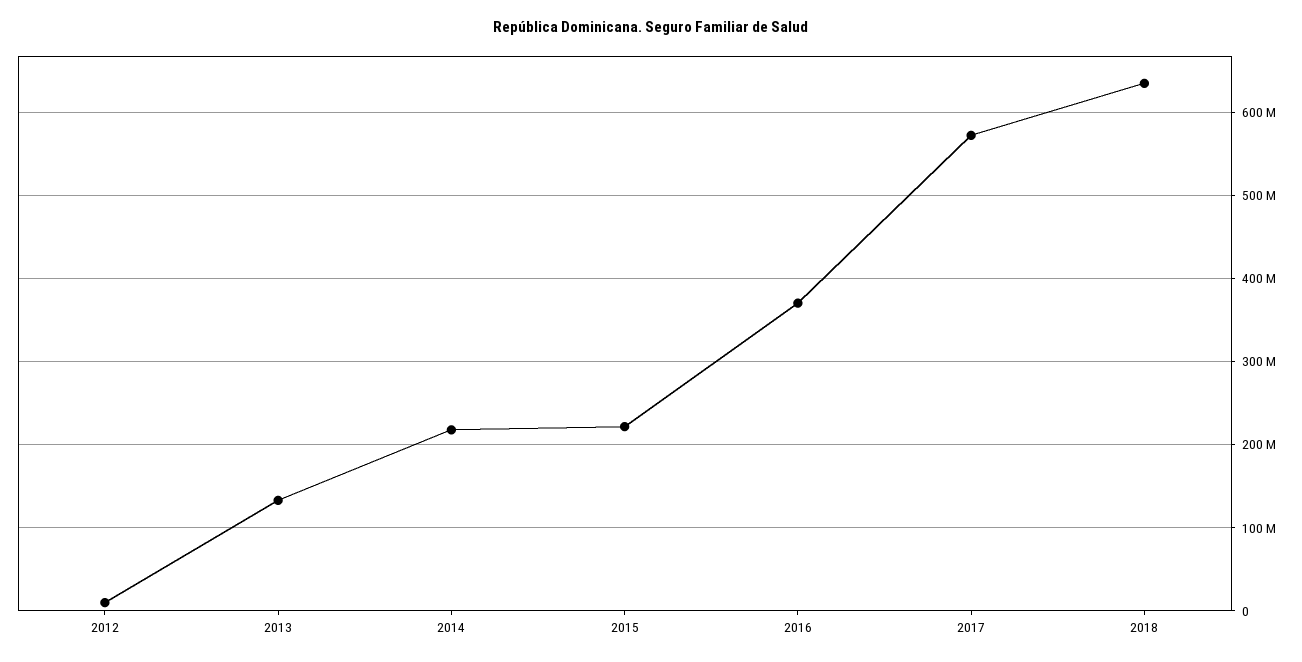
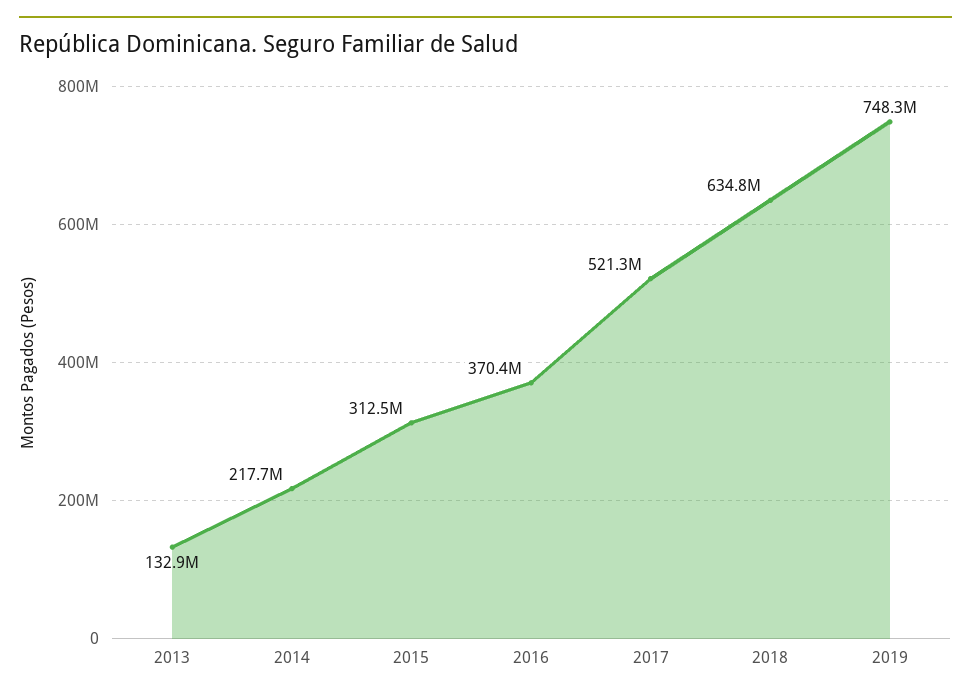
2012: 10000000 -> none
2015: 220000000 -> 312500000
2017: 570000000 -> 521300000
2019: none -> 748300000

